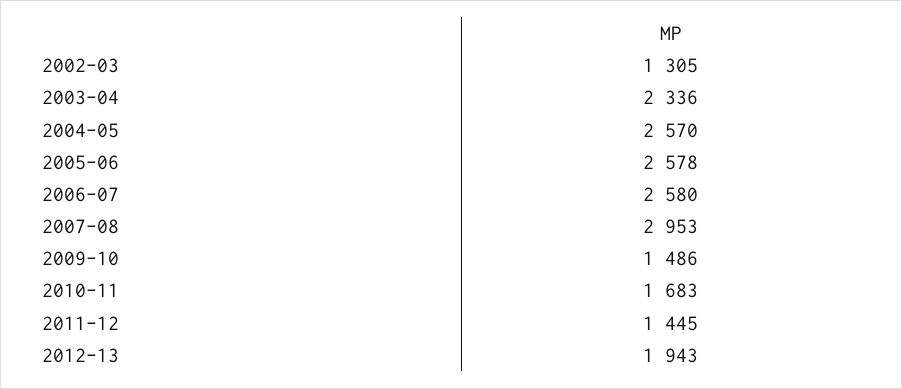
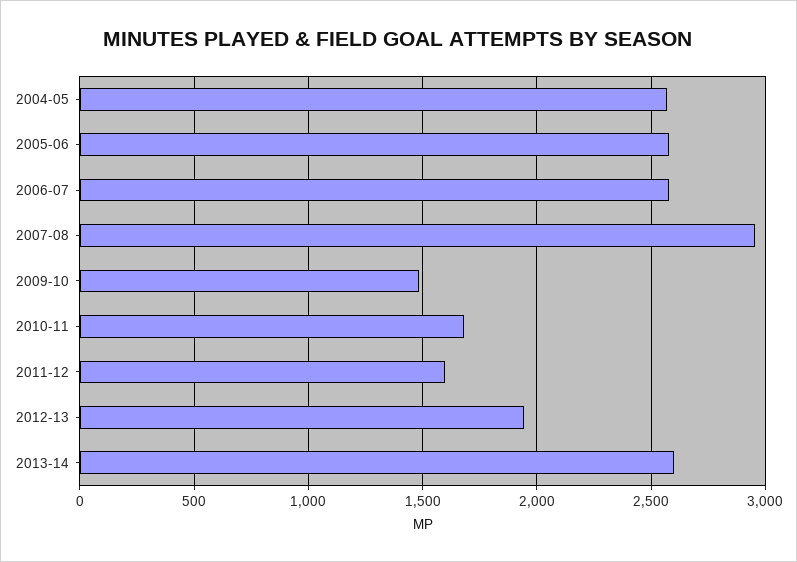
2002-03: 1305 -> none
2003-04: 2336 -> none
2011-12: 1445 -> 1600
2013-14: none -> 2600

